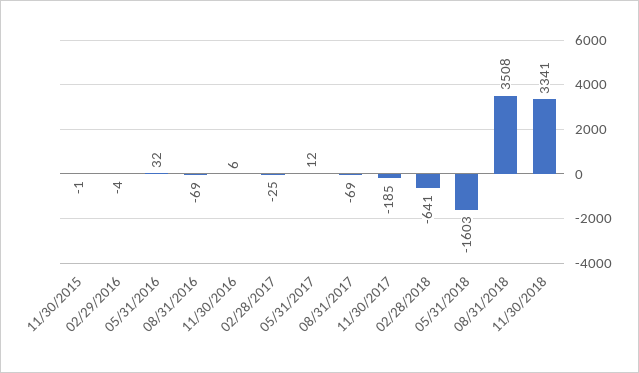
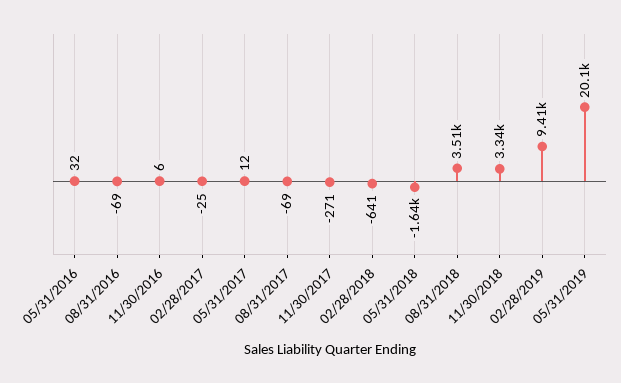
11/30/2015: -1 -> none
02/29/2016: -4 -> none
11/30/2017: -185 -> -271
05/31/2018: -1603 -> -1640
02/28/2019: none -> 9410
05/31/2019: none -> 20100

